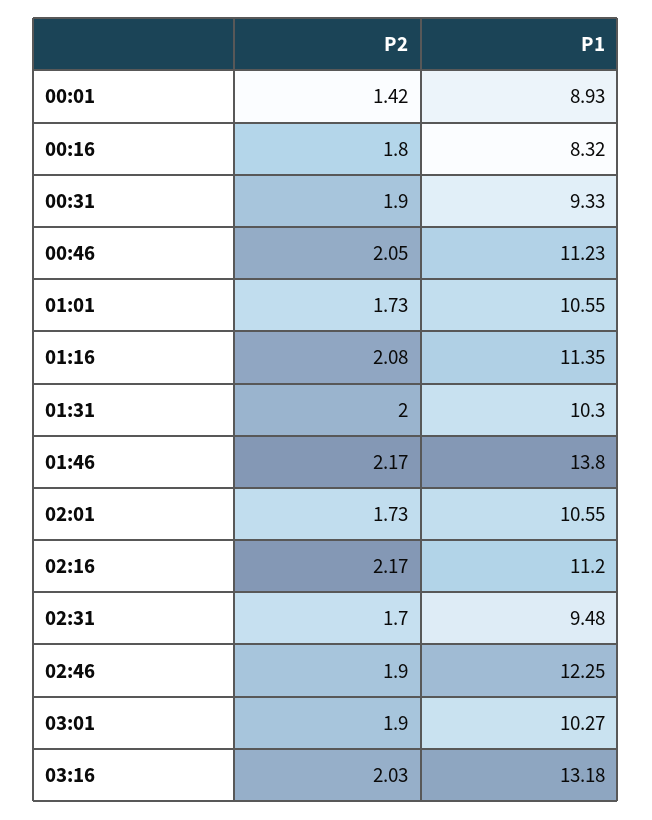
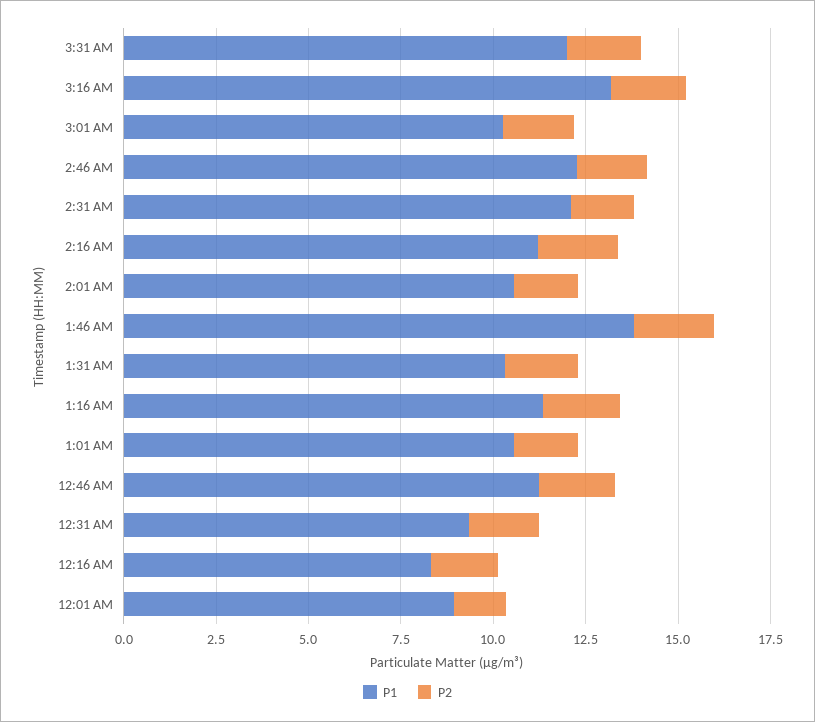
P1, 02:31: 9.48 -> 12
P1, 3:31 AM: none -> 12
P2, 3:31 AM: none -> 2

